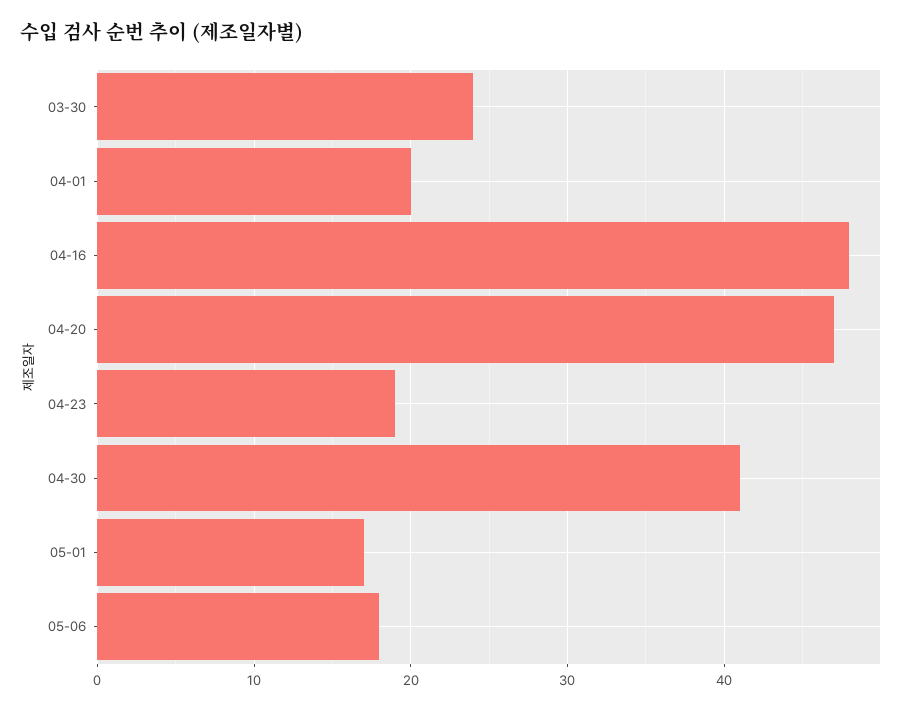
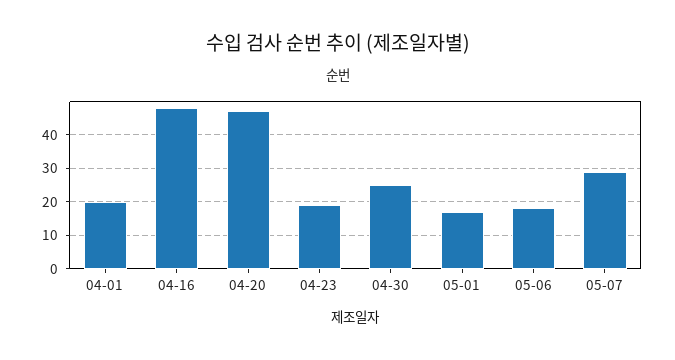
03-30: 24 -> none
04-30: 41 -> 25
05-07: none -> 30

